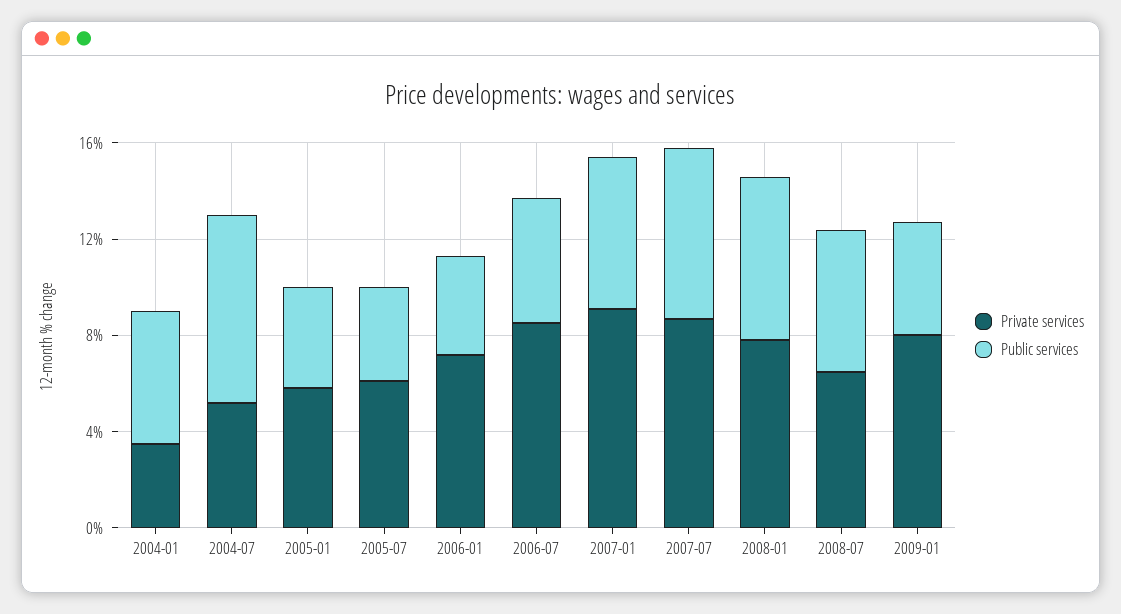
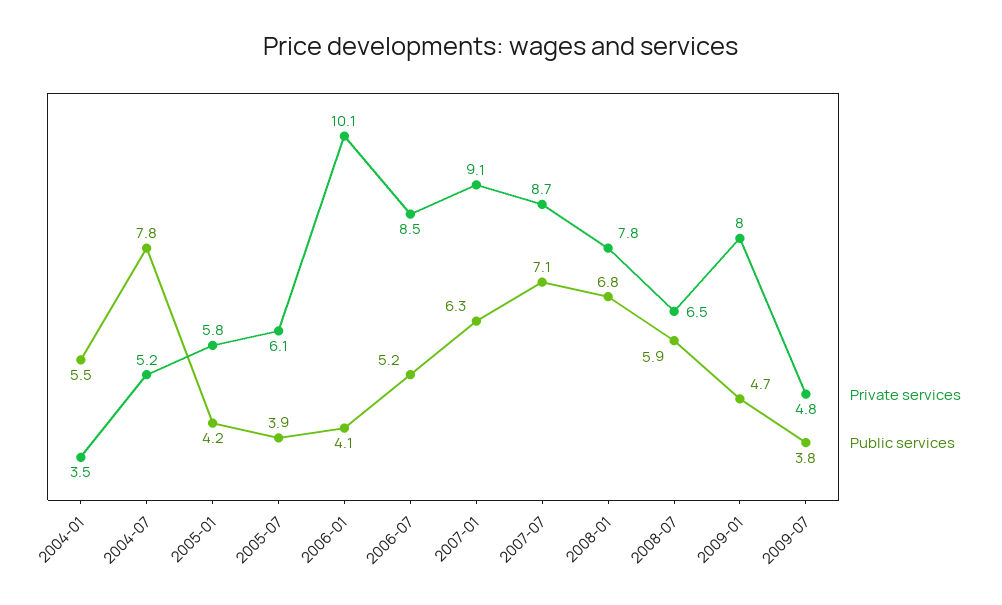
Private services, 2006-01: 7 -> 10.1
Private services, 2009-07: none -> 4.8
Public services, 2009-07: none -> 3.8

